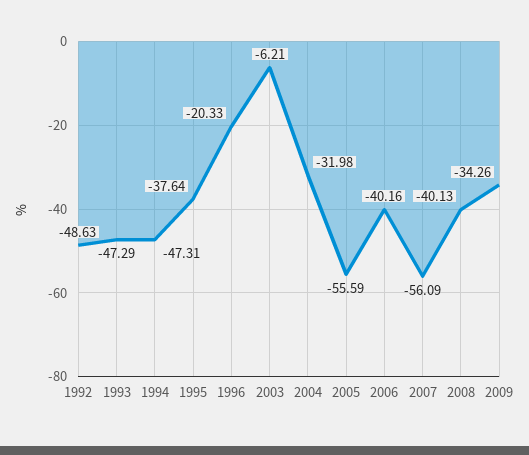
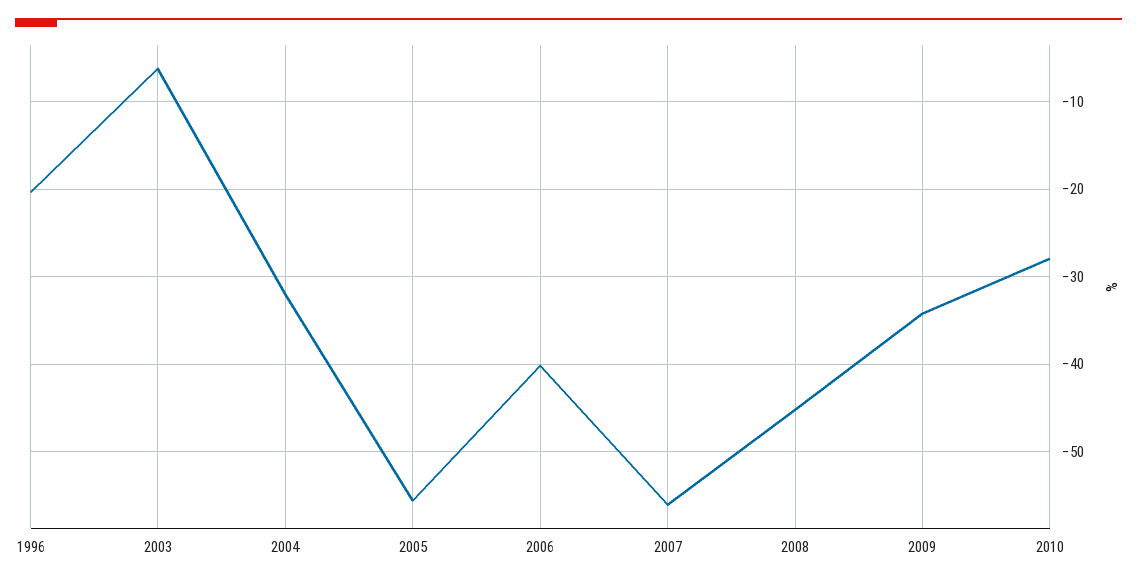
1992: -48.63 -> none
1993: -47.29 -> none
1994: -47.31 -> none
1995: -37.64 -> none
2008: -40.13 -> -45
2010: none -> -28

